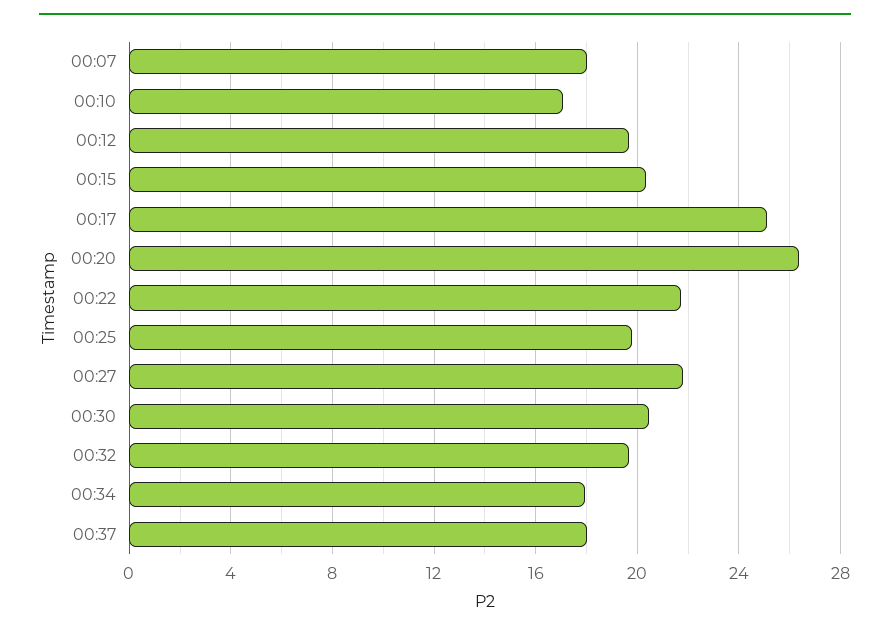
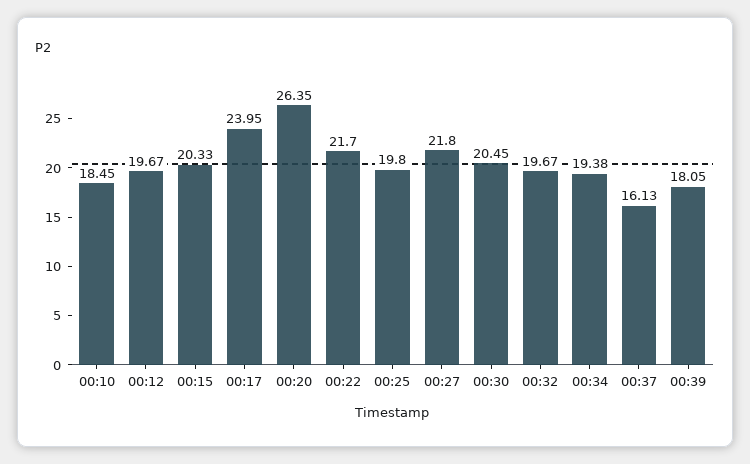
00:07: 18 -> none
00:10: 17 -> 18.45
00:17: 25 -> 23.95
00:34: 18 -> 19.38
00:37: 18 -> 16.13
00:39: none -> 18.05

